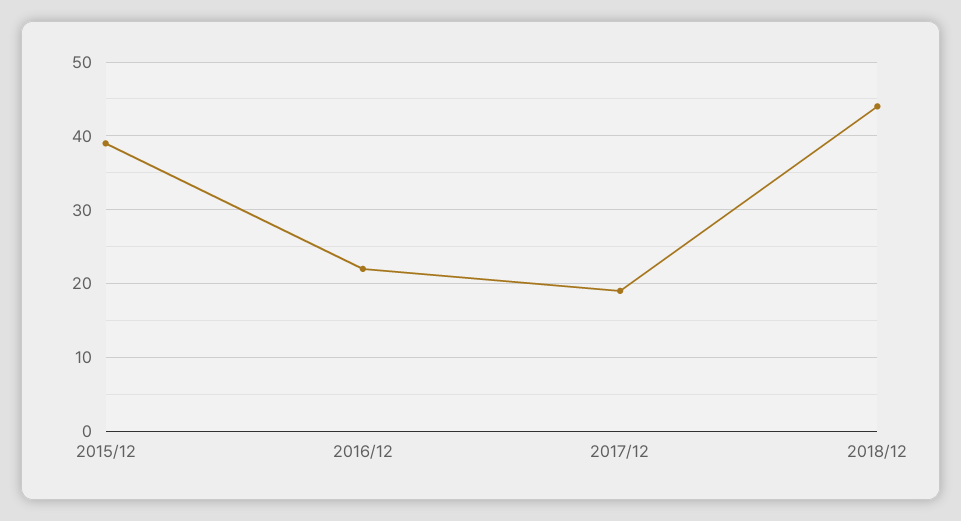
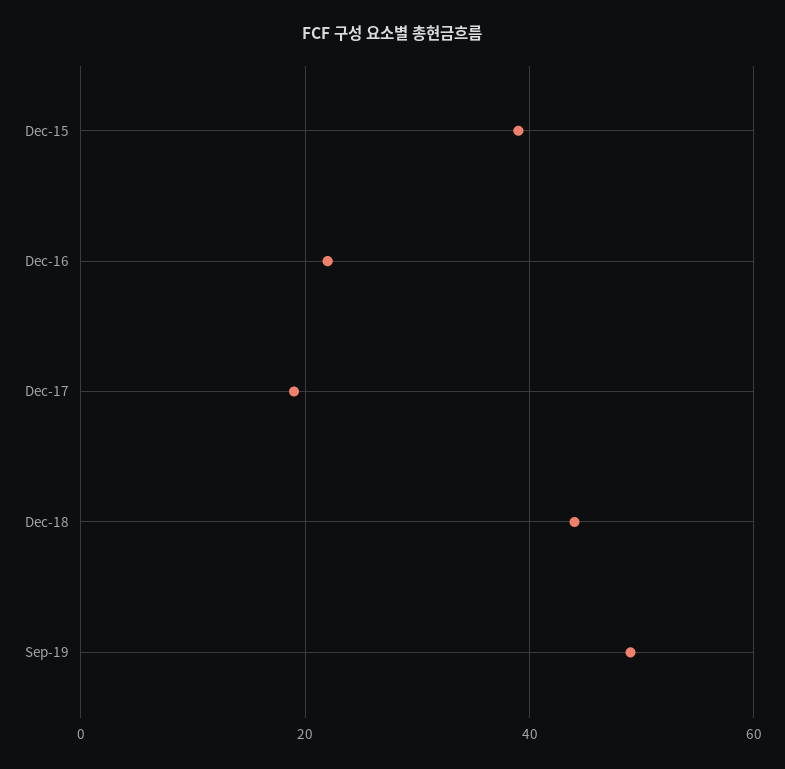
Sep-19: none -> 50

